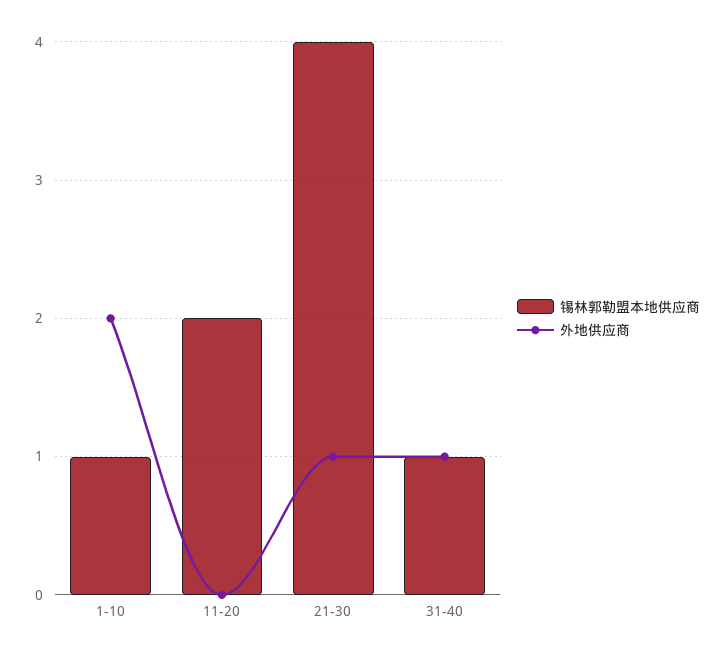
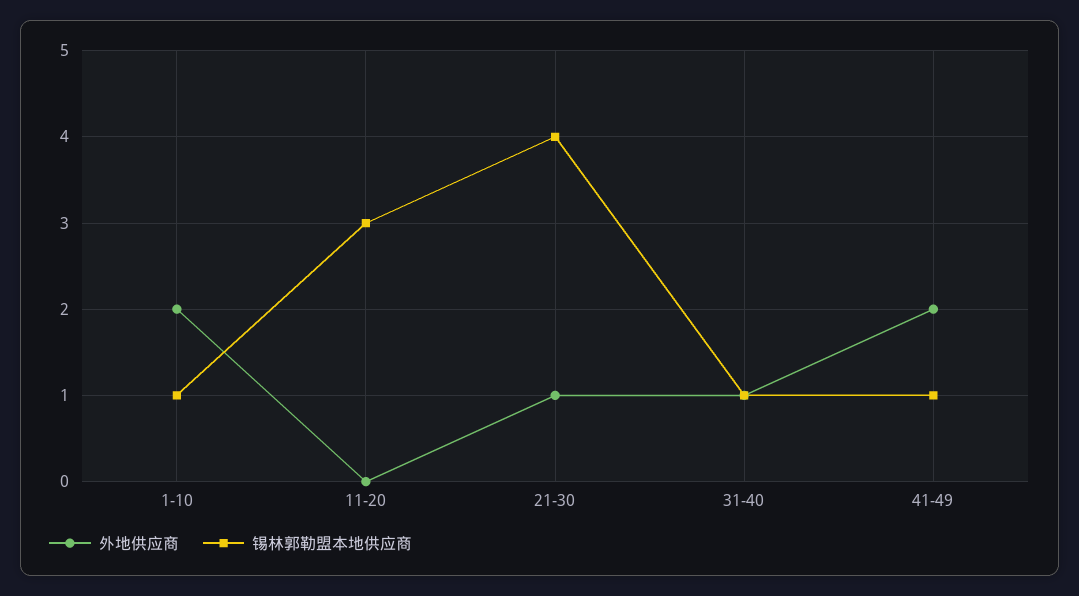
锡林郭勒盟本地供应商, 11-20: 2 -> 3
外地供应商, 41-49: none -> 2
锡林郭勒盟本地供应商, 41-49: none -> 1

